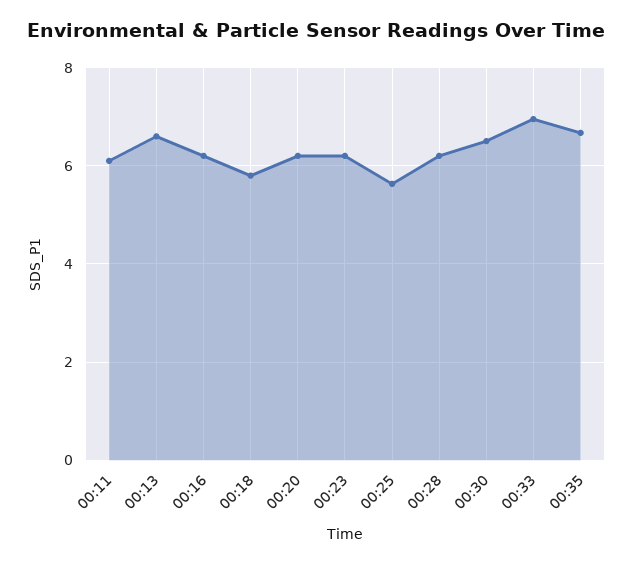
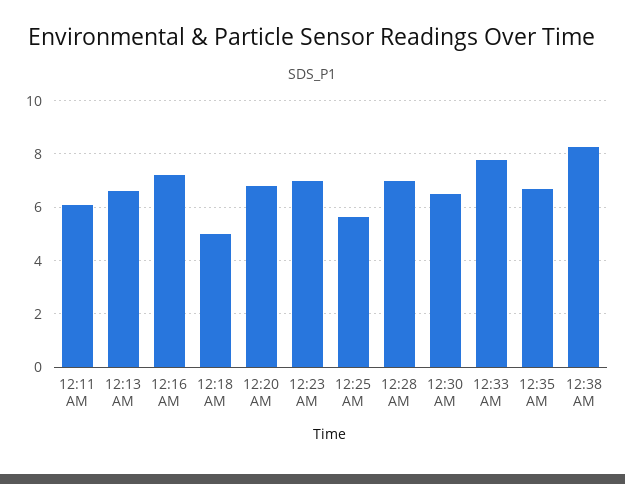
00:16: 6.2 -> 7.25
00:18: 5.8 -> 5
00:20: 6.2 -> 6.75
00:23: 6.2 -> 7
00:28: 6.2 -> 7
00:33: 7 -> 7.75
12:38 AM: none -> 8.25

